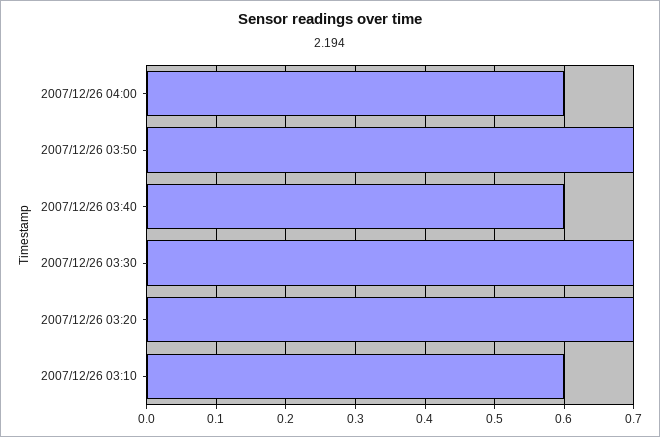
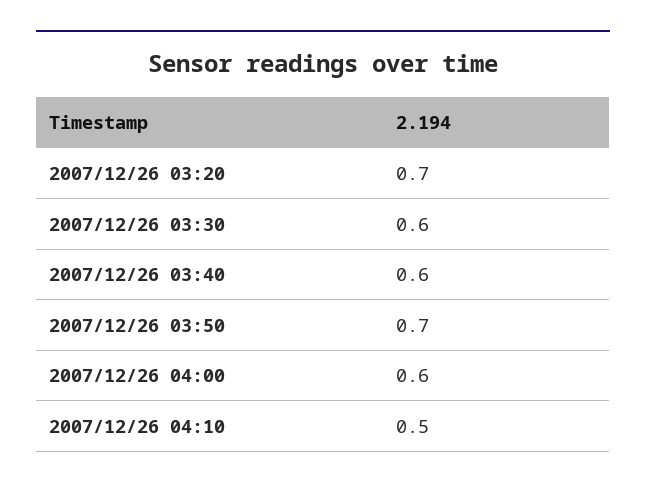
2007/12/26 03:30: 0.7 -> 0.6
2007/12/26 03:10: 0.6 -> none
2007/12/26 04:10: none -> 0.5

